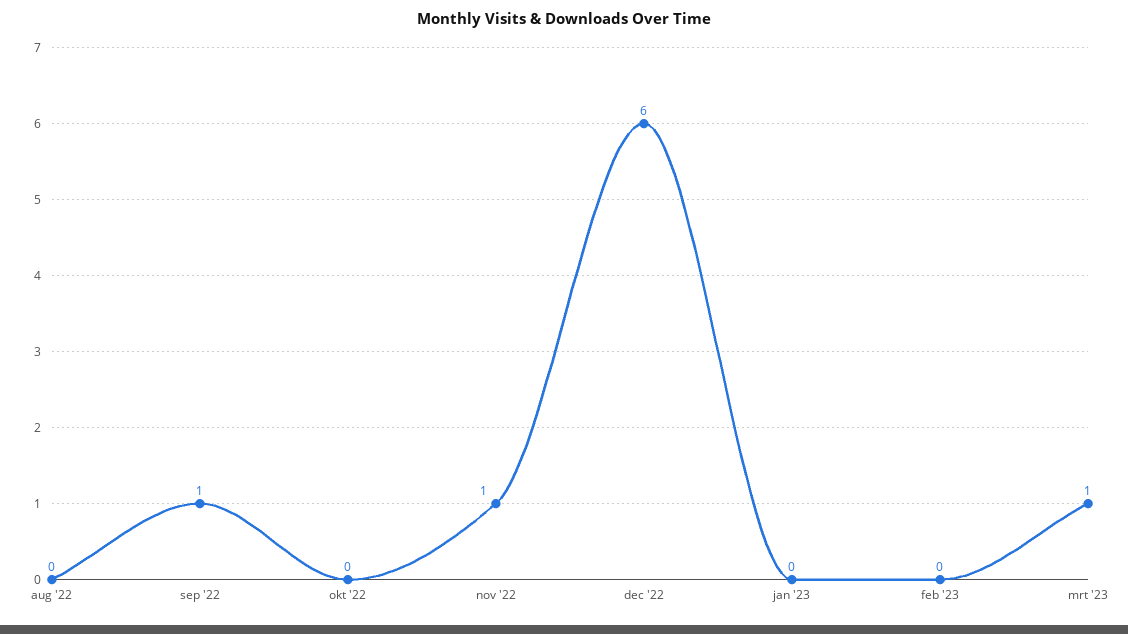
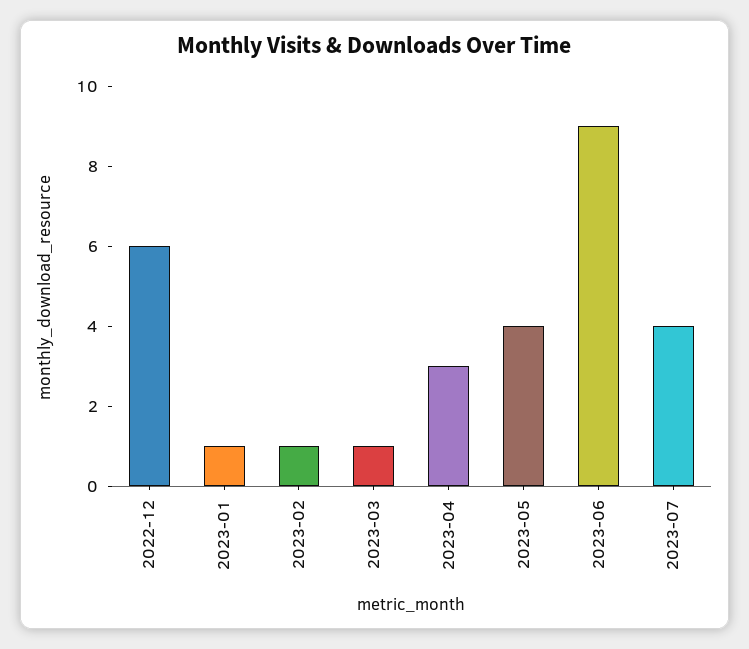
aug '22: 0 -> none
sep '22: 1 -> none
okt '22: 0 -> none
nov '22: 1 -> none
jan '23: 0 -> 1
feb '23: 0 -> 1
2023-04: none -> 3
2023-05: none -> 4
2023-06: none -> 9
2023-07: none -> 4

